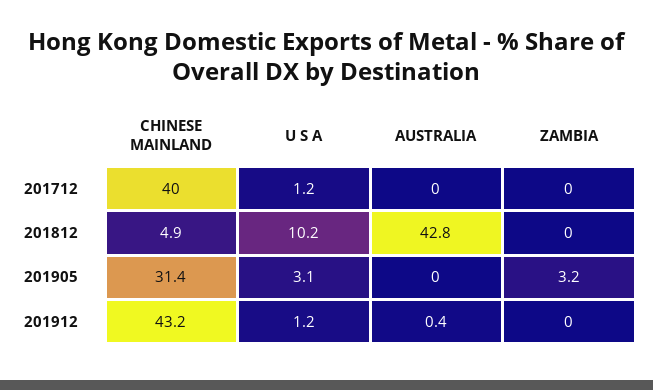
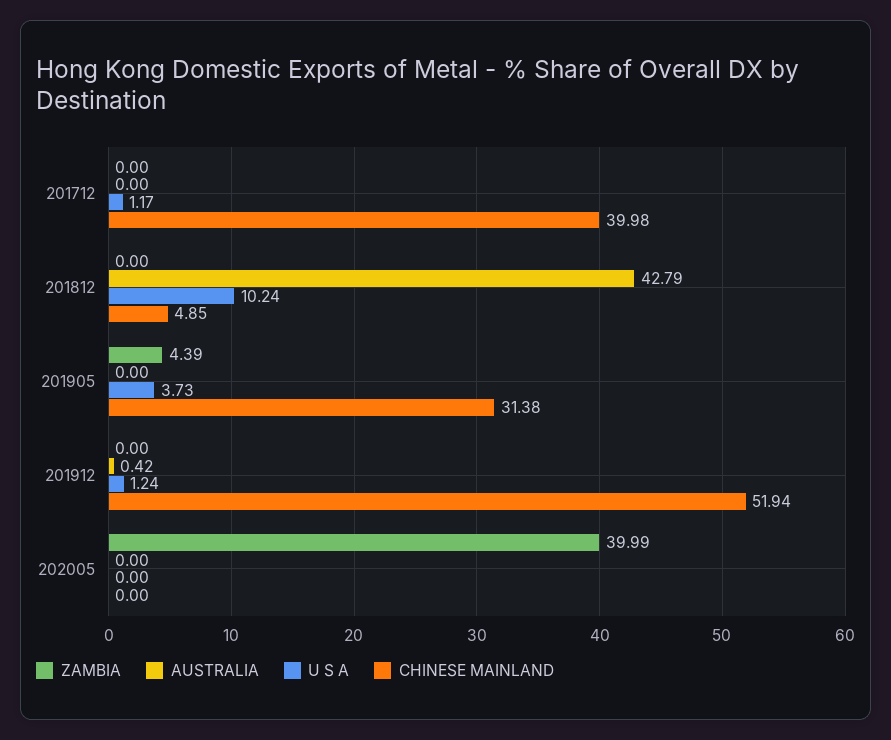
U S A, 201905: 3.1 -> 3.73
ZAMBIA, 201905: 3.2 -> 4.39
CHINESE MAINLAND, 201912: 43.2 -> 51.94
ZAMBIA, 202005: none -> 39.99
AUSTRALIA, 202005: none -> 0
U S A, 202005: none -> 0
CHINESE MAINLAND, 202005: none -> 0

